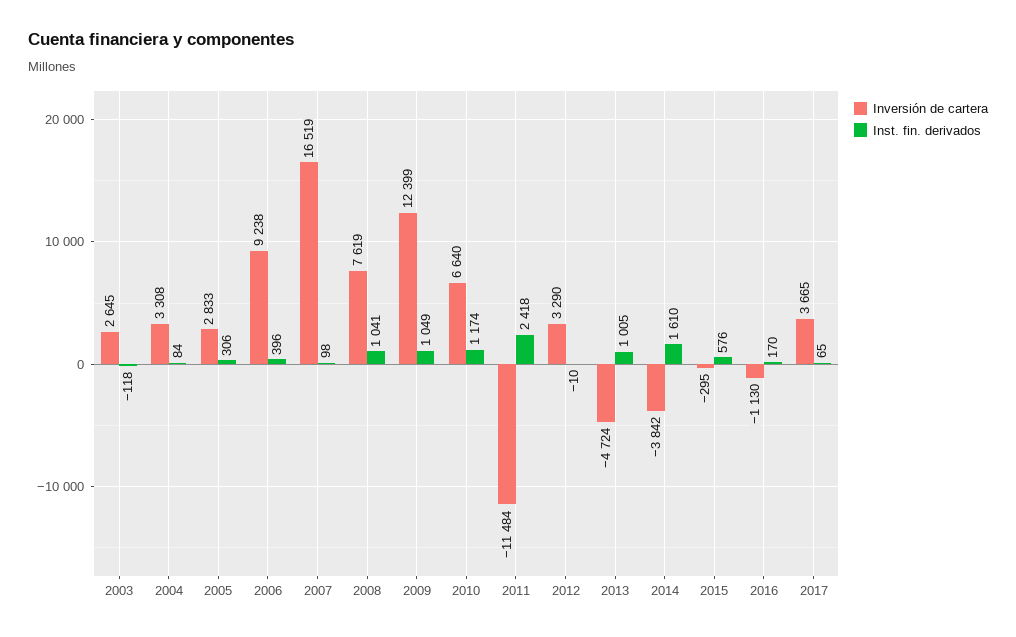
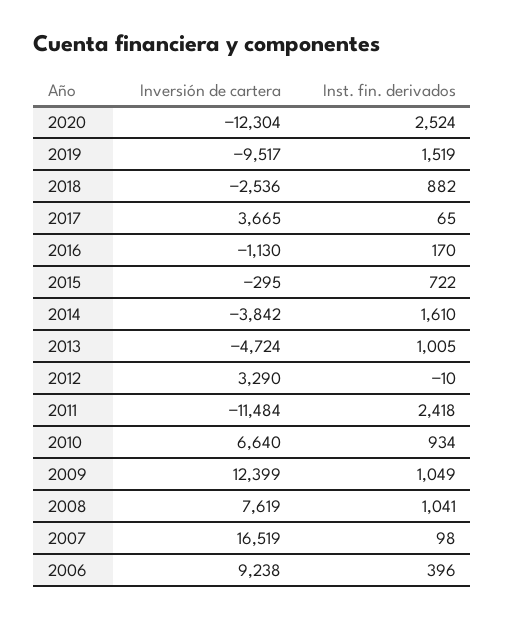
Inversión de cartera, 2003: 2645 -> none
Inst. fin. derivados, 2003: -118 -> none
Inversión de cartera, 2004: 3308 -> none
Inst. fin. derivados, 2004: 84 -> none
Inversión de cartera, 2005: 2833 -> none
Inst. fin. derivados, 2005: 306 -> none
Inst. fin. derivados, 2010: 1174 -> 934
Inst. fin. derivados, 2015: 576 -> 722
Inversión de cartera, 2020: none -> -12304
Inst. fin. derivados, 2020: none -> 2524
Inversión de cartera, 2019: none -> -9517
Inst. fin. derivados, 2019: none -> 1519
Inversión de cartera, 2018: none -> -2536
Inst. fin. derivados, 2018: none -> 882

